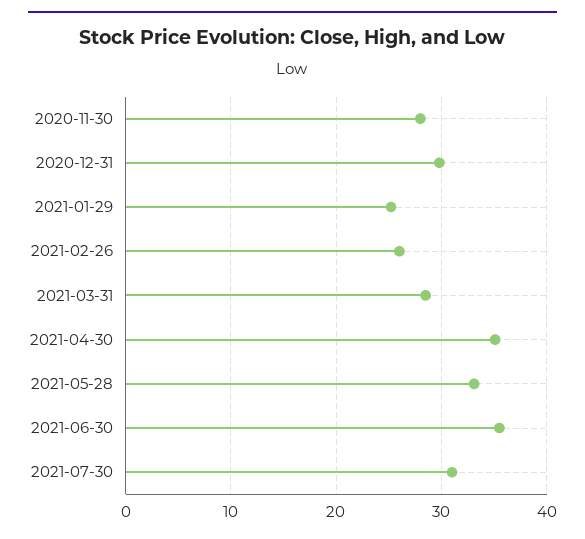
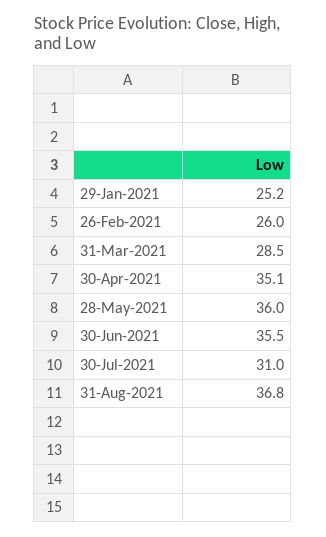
2020-11-30: 28 -> none
2020-12-31: 30 -> none
2021-05-28: 33 -> 36
31-Aug-2021: none -> 36.8

